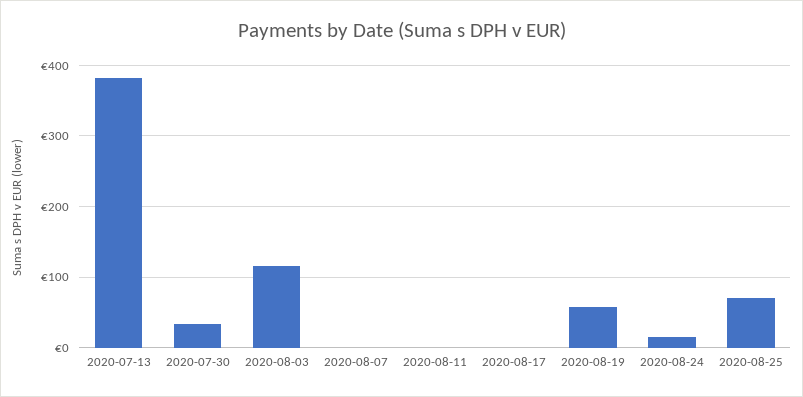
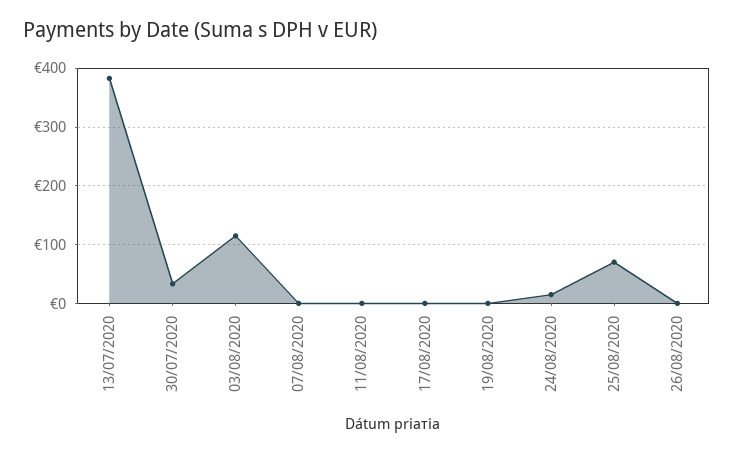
2020-08-19: 60 -> 0
26/08/2020: none -> 0

